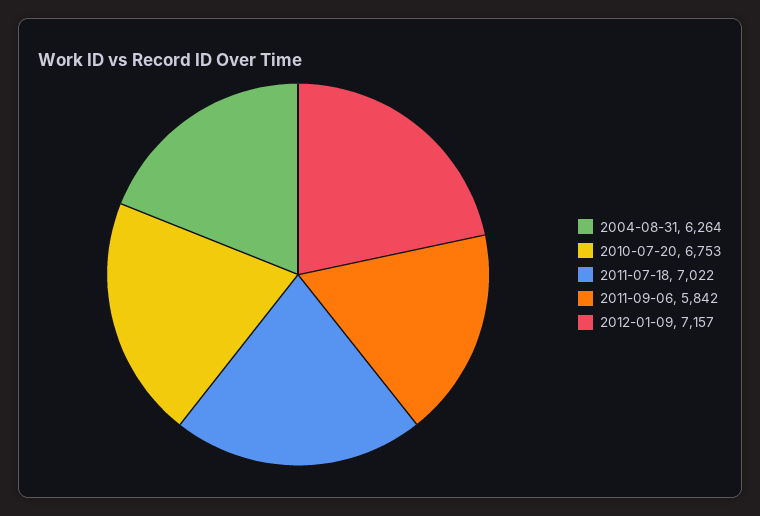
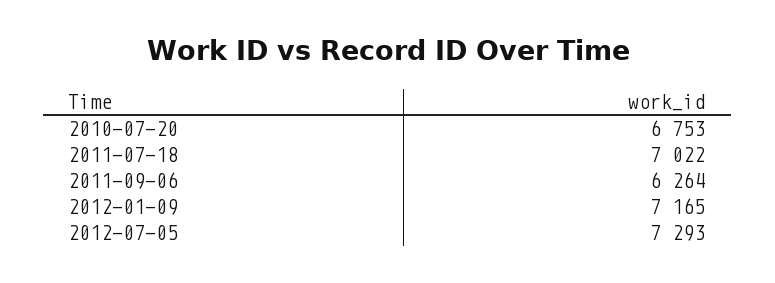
2004-08-31: 6264 -> none
2011-09-06: 5842 -> 6264
2012-01-09: 7157 -> 7165
2012-07-05: none -> 7293

